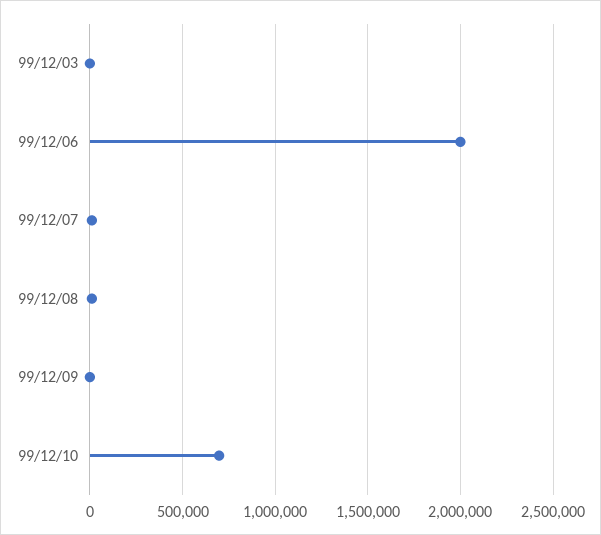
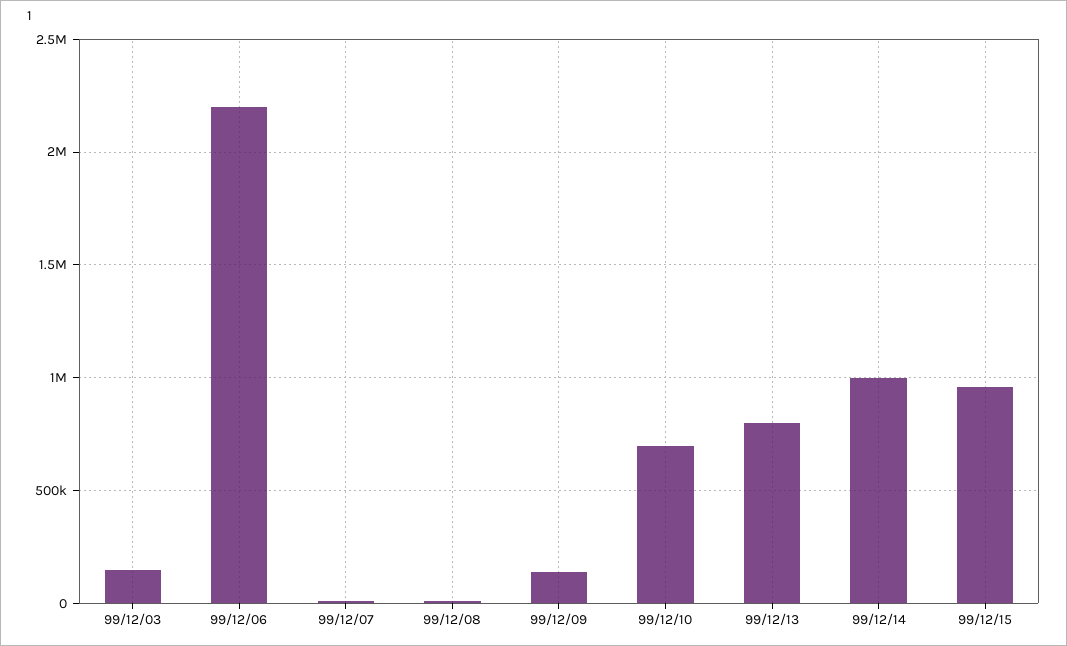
99/12/03: 0 -> 150000
99/12/06: 2000000 -> 2200000
99/12/09: 0 -> 150000
99/12/13: none -> 800000
99/12/14: none -> 1000000
99/12/15: none -> 950000

